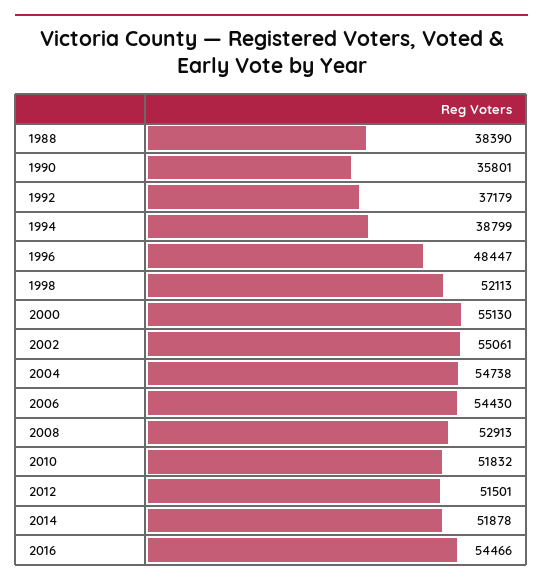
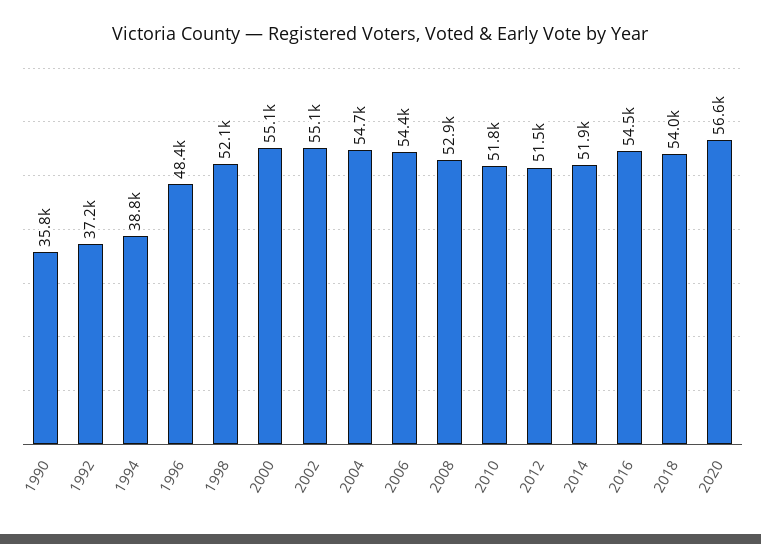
1988: 38390 -> none
2018: none -> 54000
2020: none -> 56600

